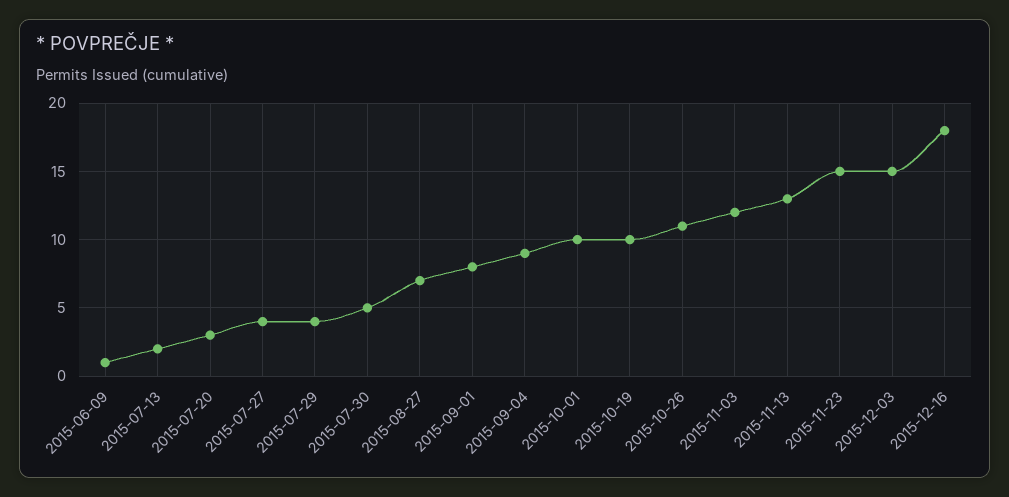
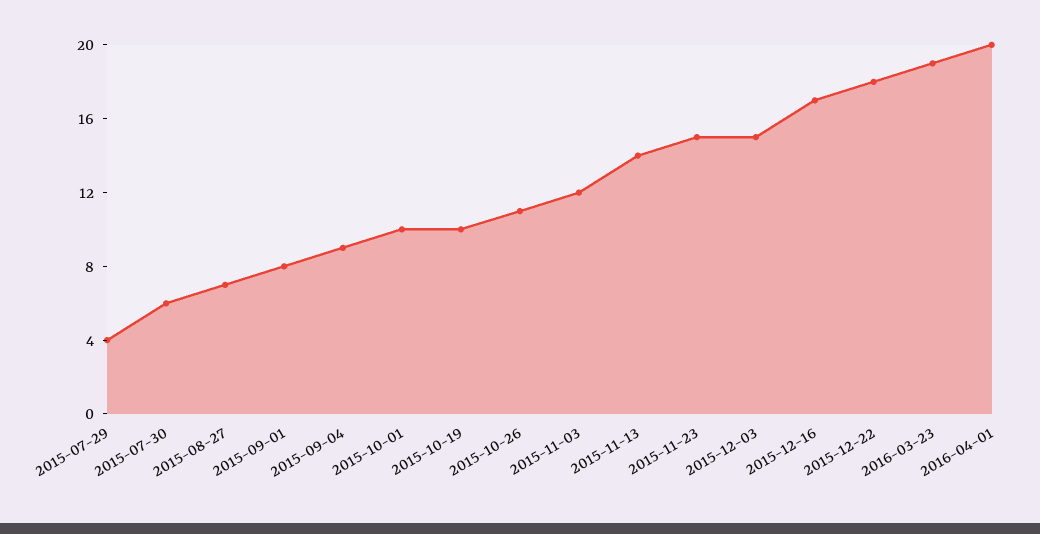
2015-06-09: 1 -> none
2015-07-13: 2 -> none
2015-07-20: 3 -> none
2015-07-27: 4 -> none
2015-07-30: 5 -> 6
2015-11-13: 13 -> 14
2015-12-16: 18 -> 17
2015-12-22: none -> 18
2016-03-23: none -> 19
2016-04-01: none -> 20

